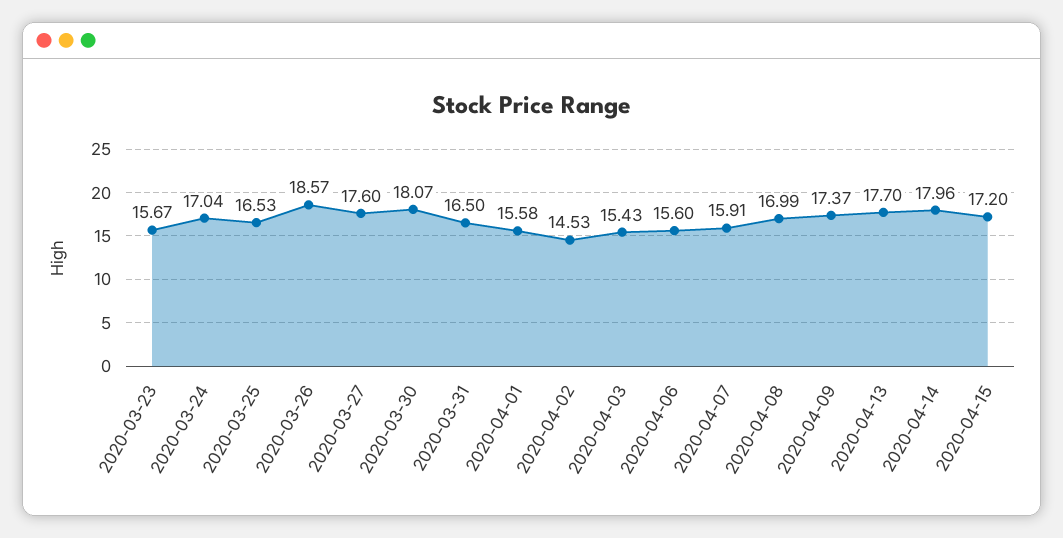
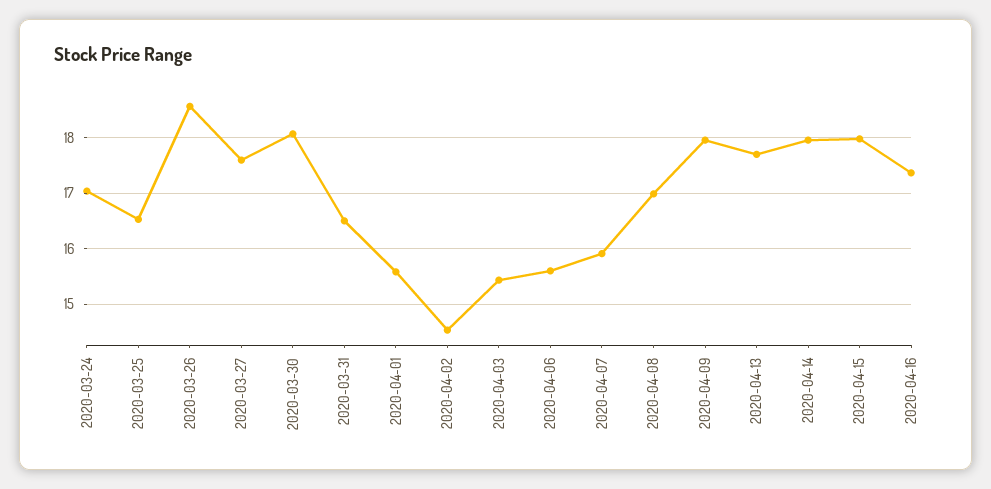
2020-03-23: 15.67 -> none
2020-04-09: 17.37 -> 18
2020-04-15: 17.2 -> 18
2020-04-16: none -> 17.4

